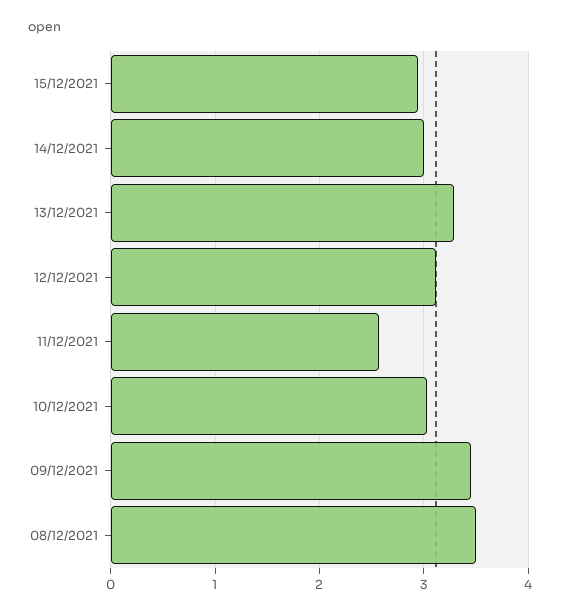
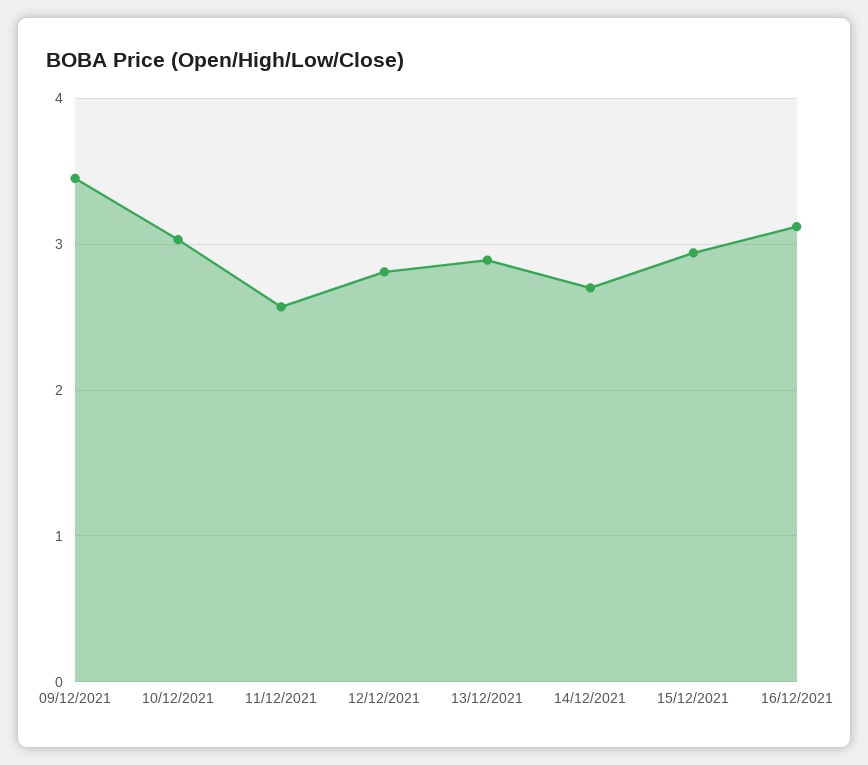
14/12/2021: 3 -> 2.7
13/12/2021: 3.3 -> 2.9
12/12/2021: 3.1 -> 2.8
08/12/2021: 3.5 -> none
16/12/2021: none -> 3.1

